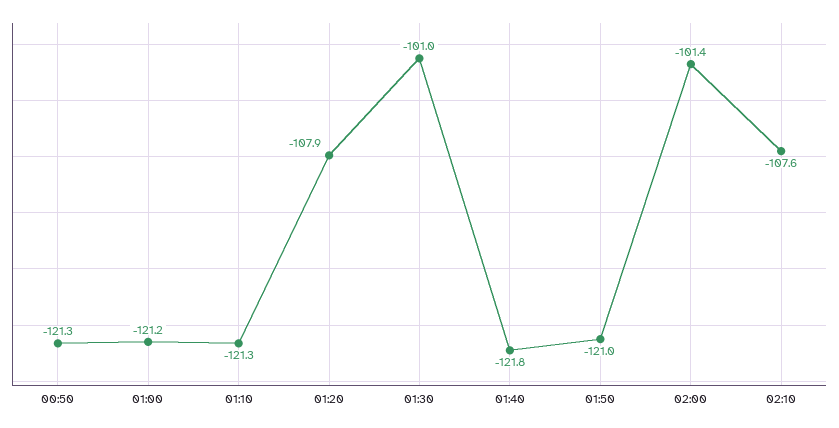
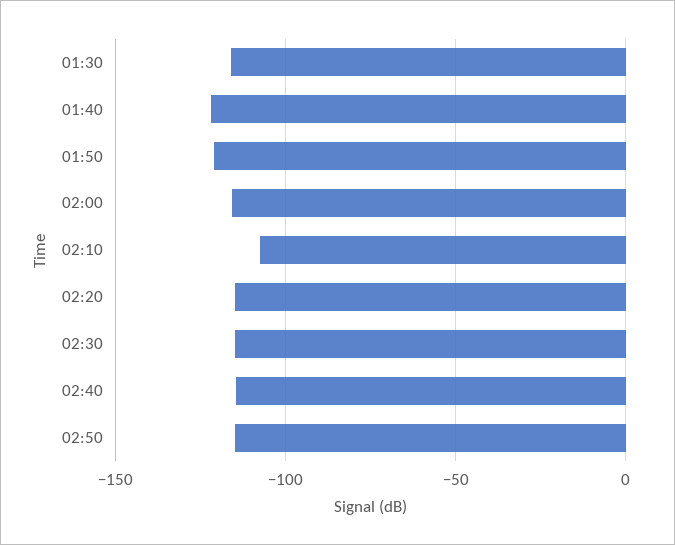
00:50: -121.3 -> none
01:00: -121.2 -> none
01:10: -121.3 -> none
01:20: -107.9 -> none
01:30: -101 -> -115
02:00: -101.4 -> -115
02:20: none -> -115
02:30: none -> -115
02:40: none -> -115
02:50: none -> -115

